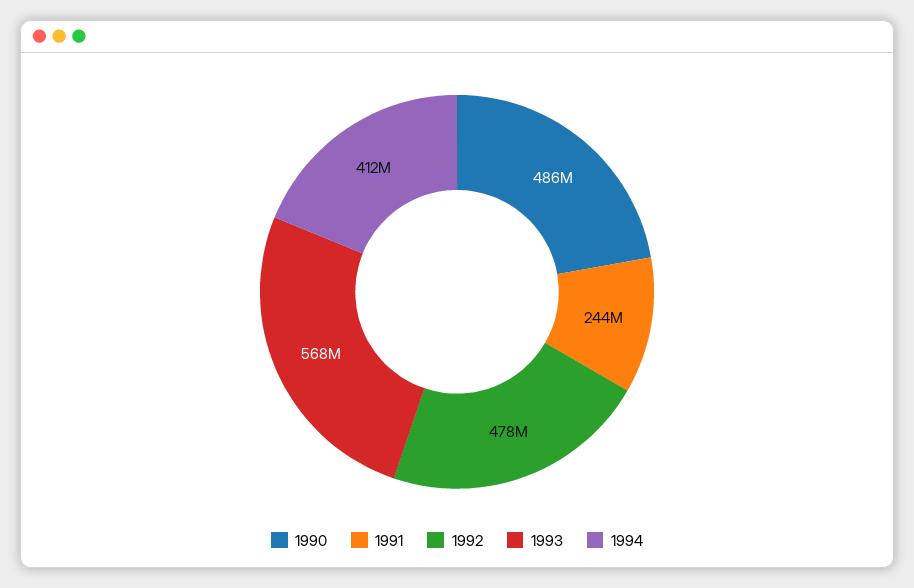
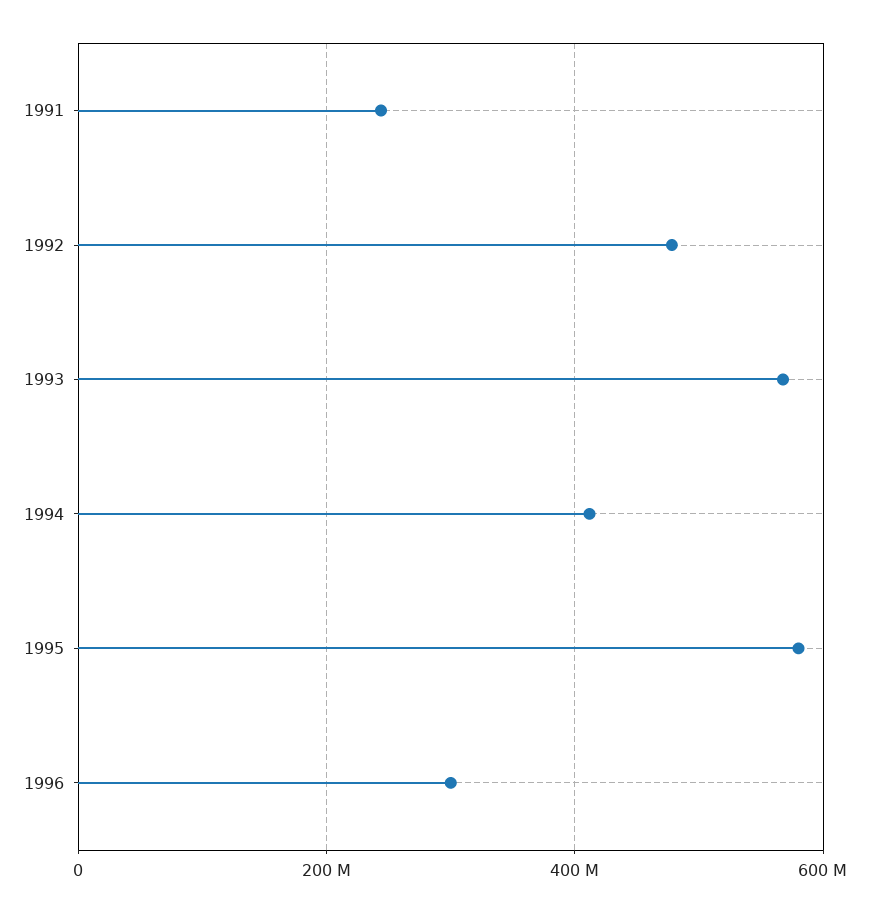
1990: 486000000 -> none
1995: none -> 580000000
1996: none -> 300000000

